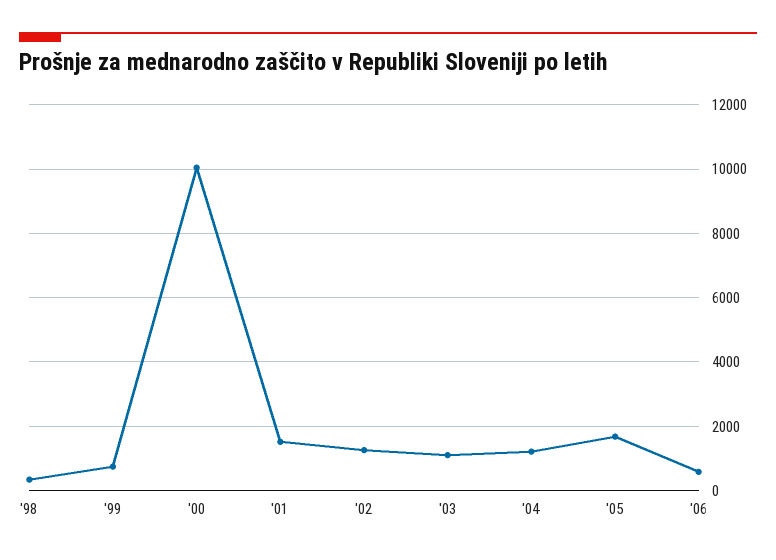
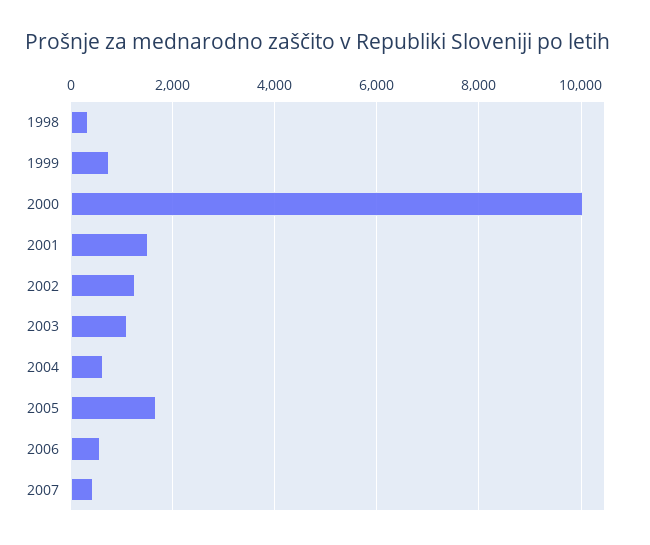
'04: 1200 -> 600
2007: none -> 400

